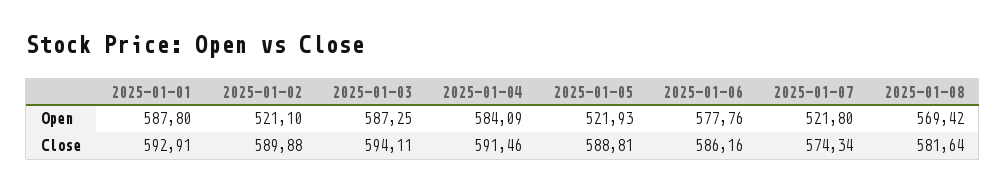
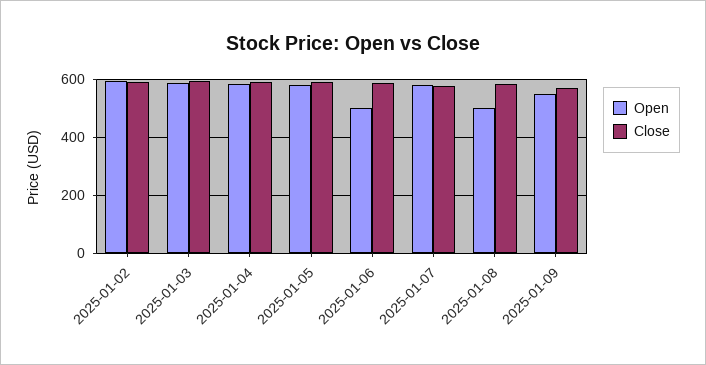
Open, 2025-01-01: 587.8 -> none
Open, 2025-01-02: 521.1 -> 600
Open, 2025-01-05: 521.93 -> 575
Open, 2025-01-06: 577.76 -> 500
Open, 2025-01-07: 521.8 -> 575
Open, 2025-01-08: 569.42 -> 500
Close, 2025-01-01: 592.91 -> none
Open, 2025-01-09: none -> 550
Close, 2025-01-09: none -> 575

